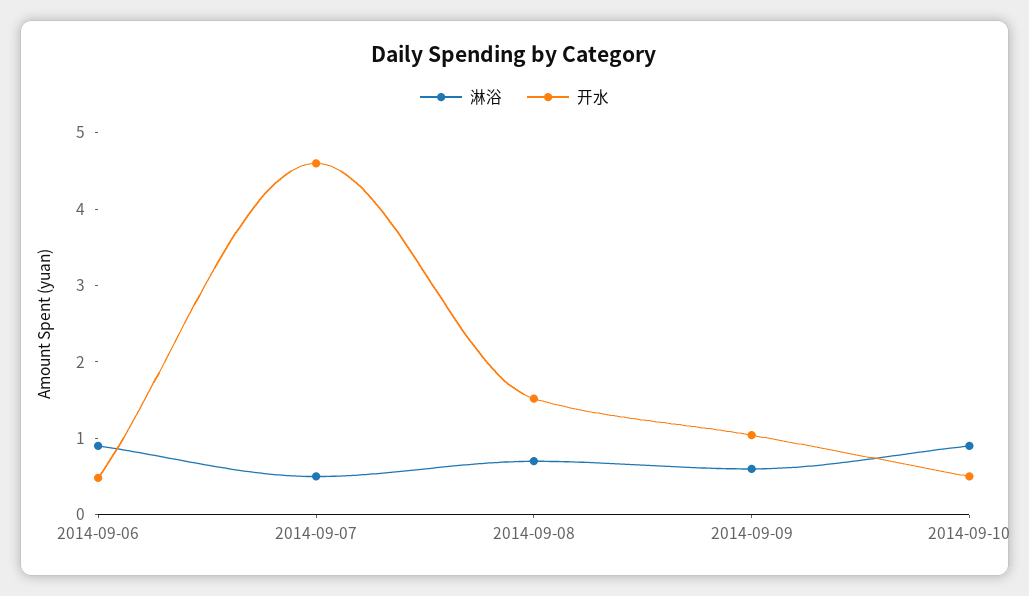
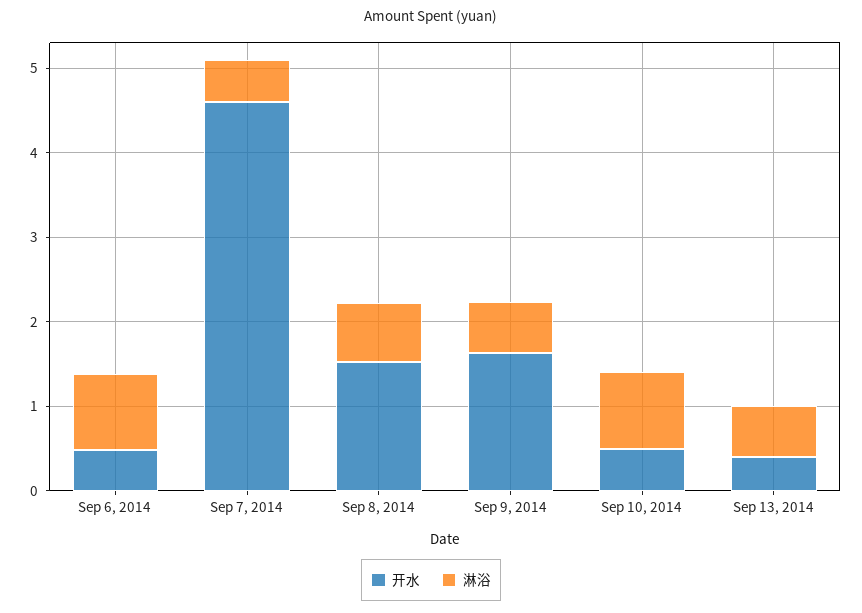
开水, 2014-09-09: 1 -> 1.6
开水, Sep 13, 2014: none -> 0.4
淋浴, Sep 13, 2014: none -> 0.6

